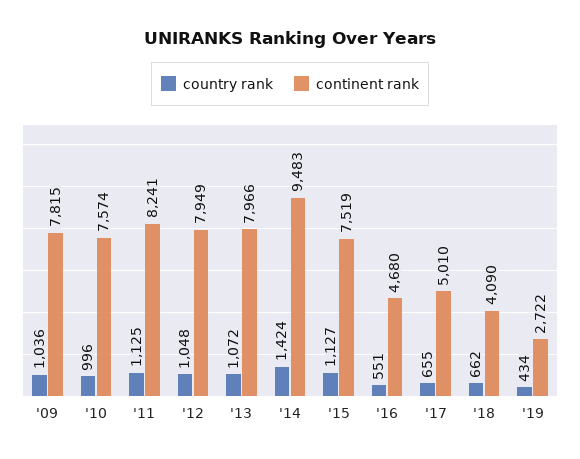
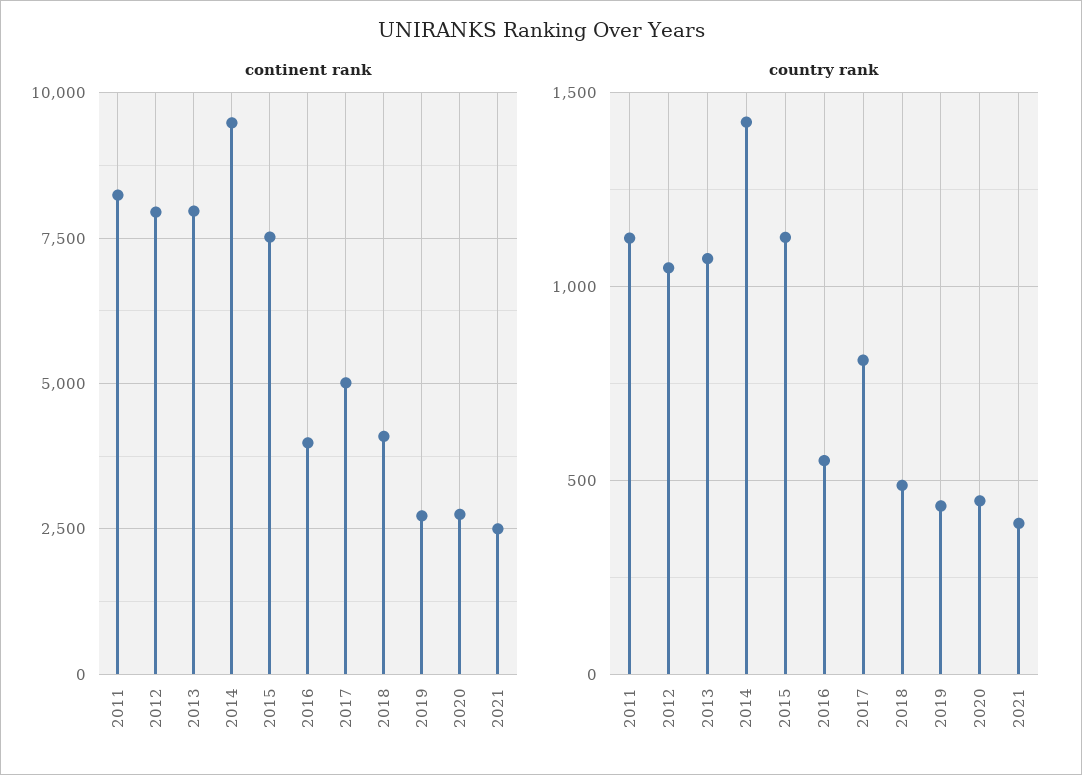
country rank, '09: 1036 -> none
continent rank, '09: 7815 -> none
country rank, '10: 996 -> none
continent rank, '10: 7574 -> none
continent rank, '16: 4680 -> 4000
country rank, '17: 655 -> 800
country rank, '18: 662 -> 500
continent rank, 2020: none -> 2750
continent rank, 2021: none -> 2500
country rank, 2020: none -> 450
country rank, 2021: none -> 400

